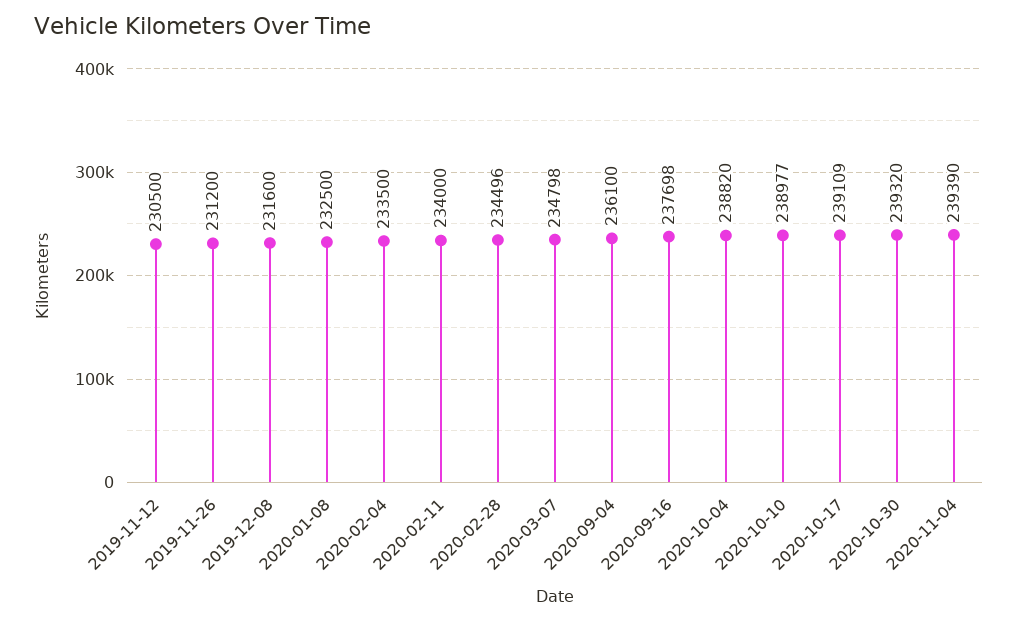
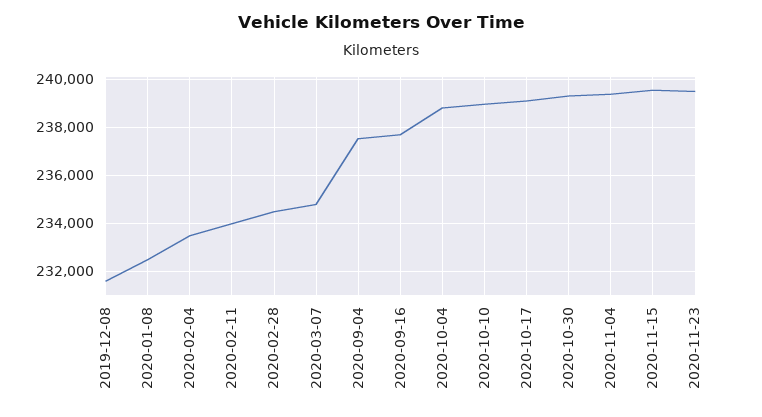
2019-11-12: 230500 -> none
2019-11-26: 231200 -> none
2020-09-04: 236100 -> 237500
2020-11-15: none -> 239500
2020-11-23: none -> 239500

